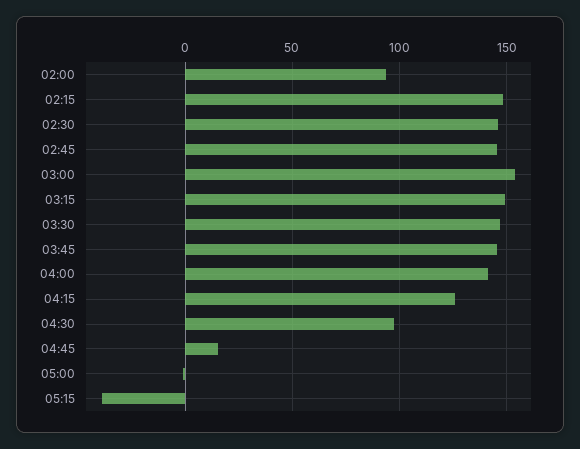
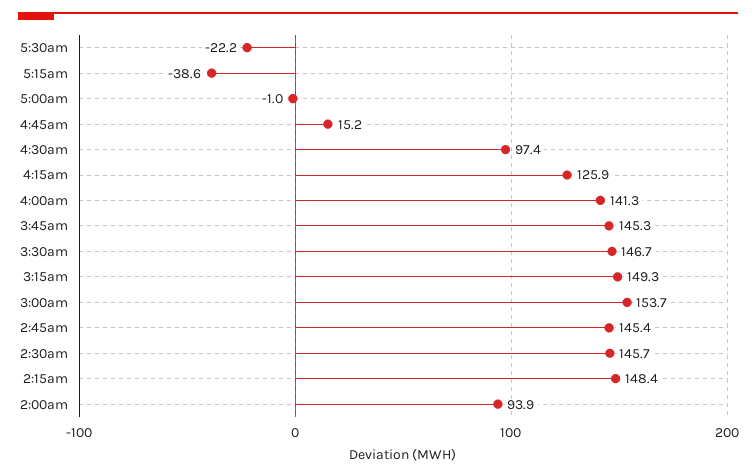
5:30am: none -> -22.2

